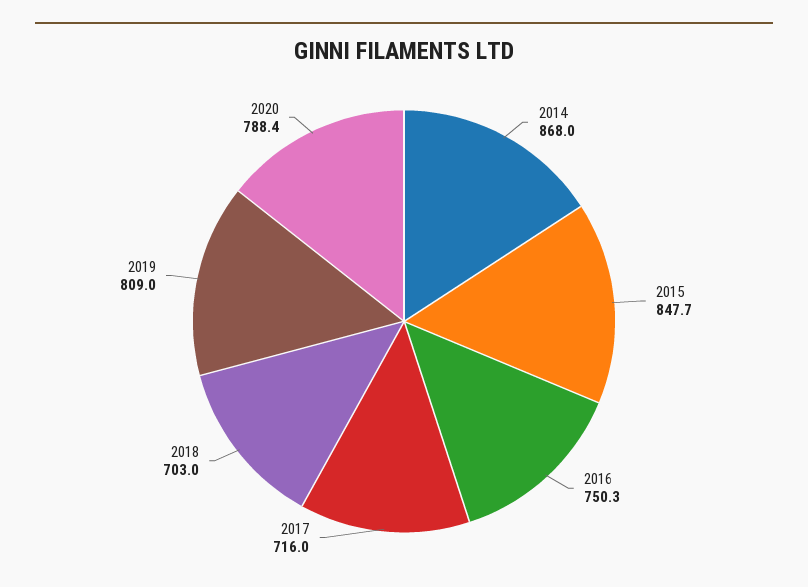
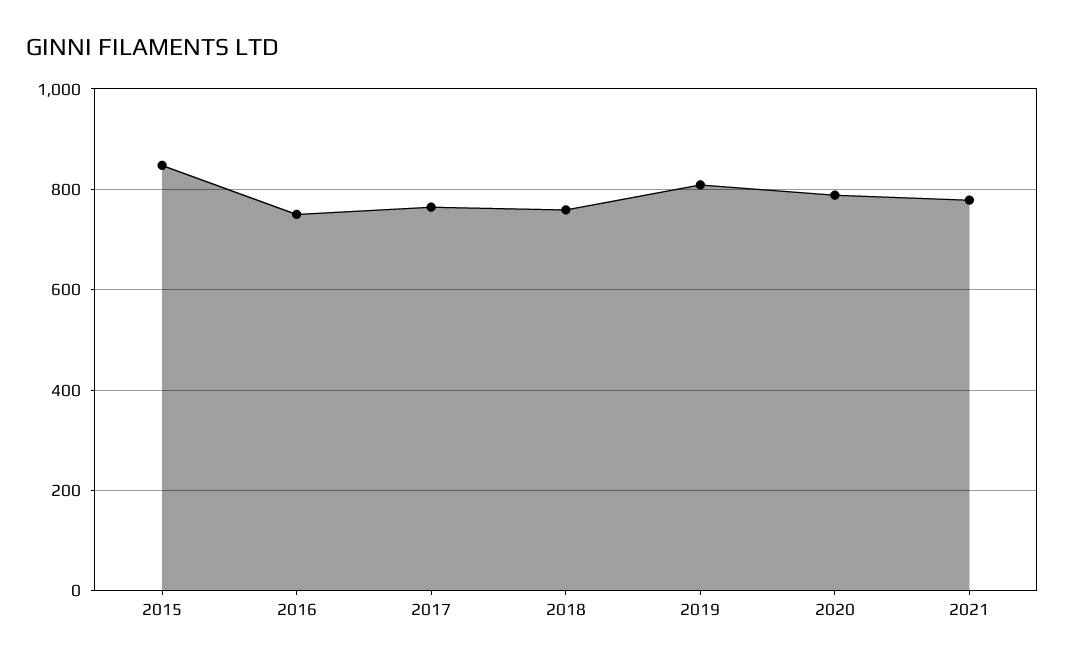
2014: 868 -> none
2017: 716 -> 760
2018: 703 -> 760
2021: none -> 780

